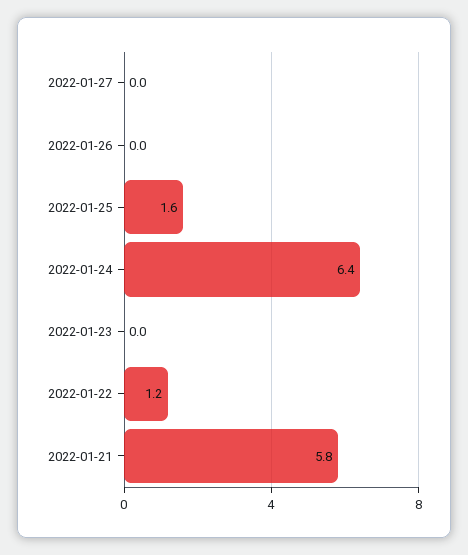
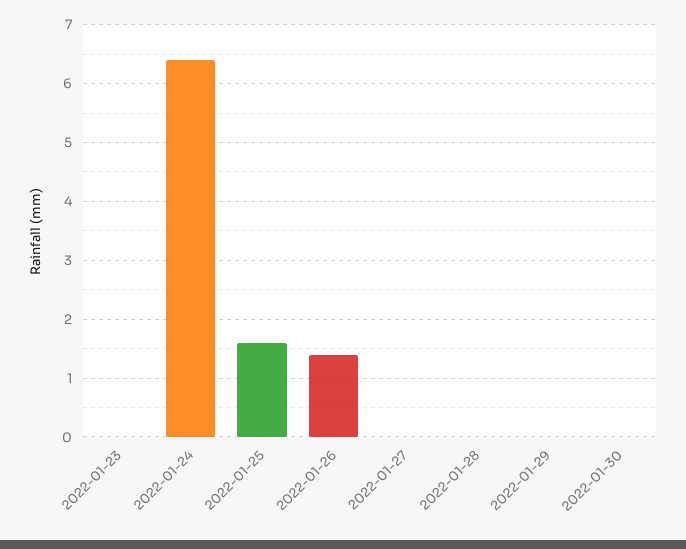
2022-01-26: 0 -> 1.5
2022-01-22: 1.2 -> none
2022-01-21: 5.8 -> none
2022-01-28: none -> 0
2022-01-29: none -> 0
2022-01-30: none -> 0

